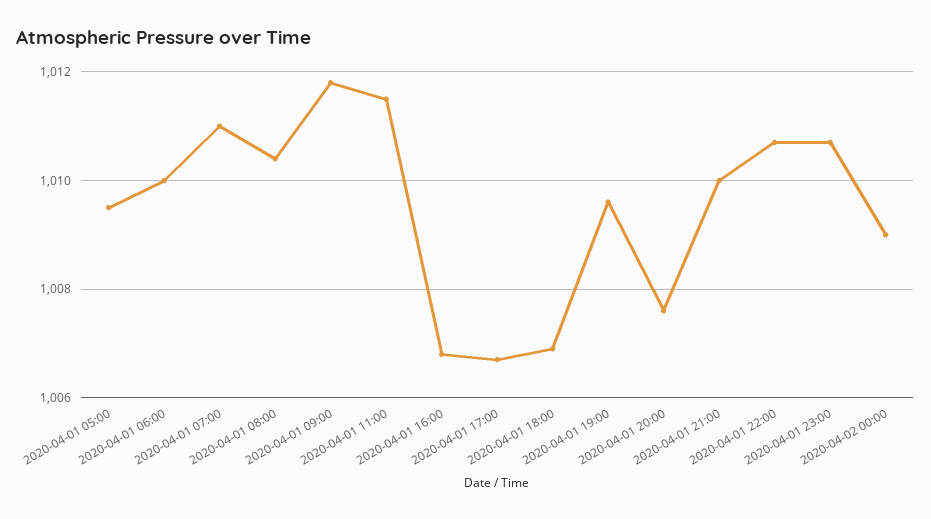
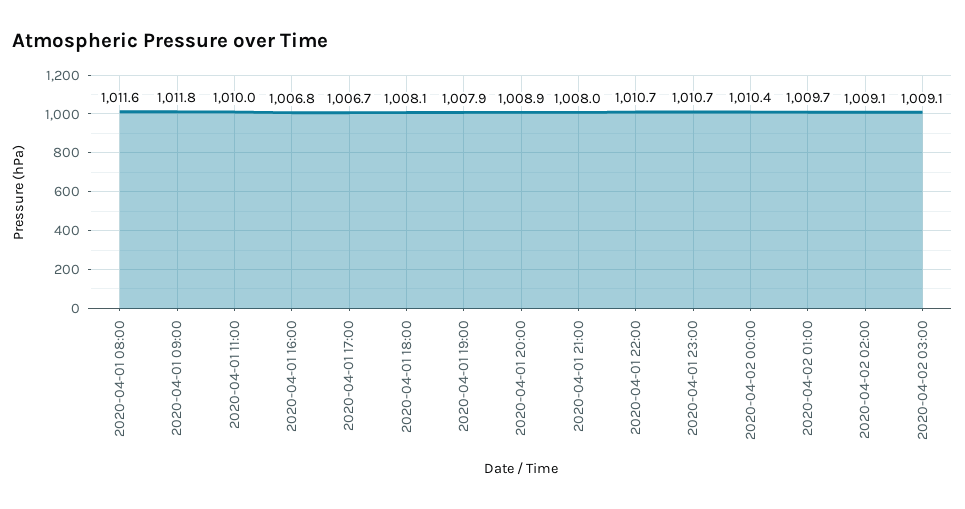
2020-04-01 05:00: 1009.5 -> none
2020-04-01 06:00: 1010 -> none
2020-04-01 07:00: 1011 -> none
2020-04-01 08:00: 1010.5 -> 1011.6
2020-04-01 11:00: 1011.5 -> 1010
2020-04-01 18:00: 1007 -> 1008.1
2020-04-01 19:00: 1009.5 -> 1007.9
2020-04-01 20:00: 1007.5 -> 1008.9
2020-04-01 21:00: 1010 -> 1008
2020-04-02 00:00: 1009 -> 1010.4
2020-04-02 01:00: none -> 1009.7
2020-04-02 02:00: none -> 1009.1
2020-04-02 03:00: none -> 1009.1

